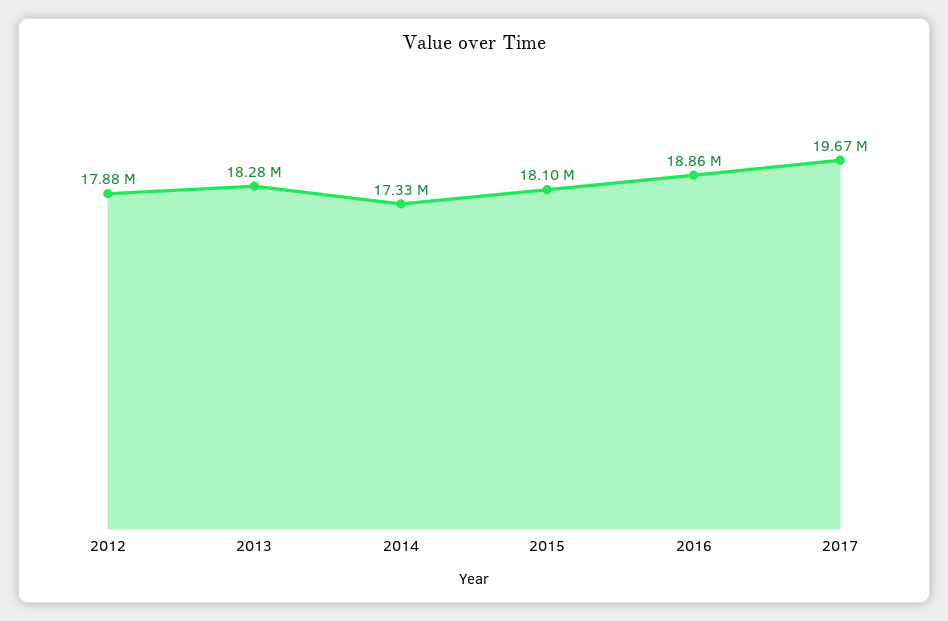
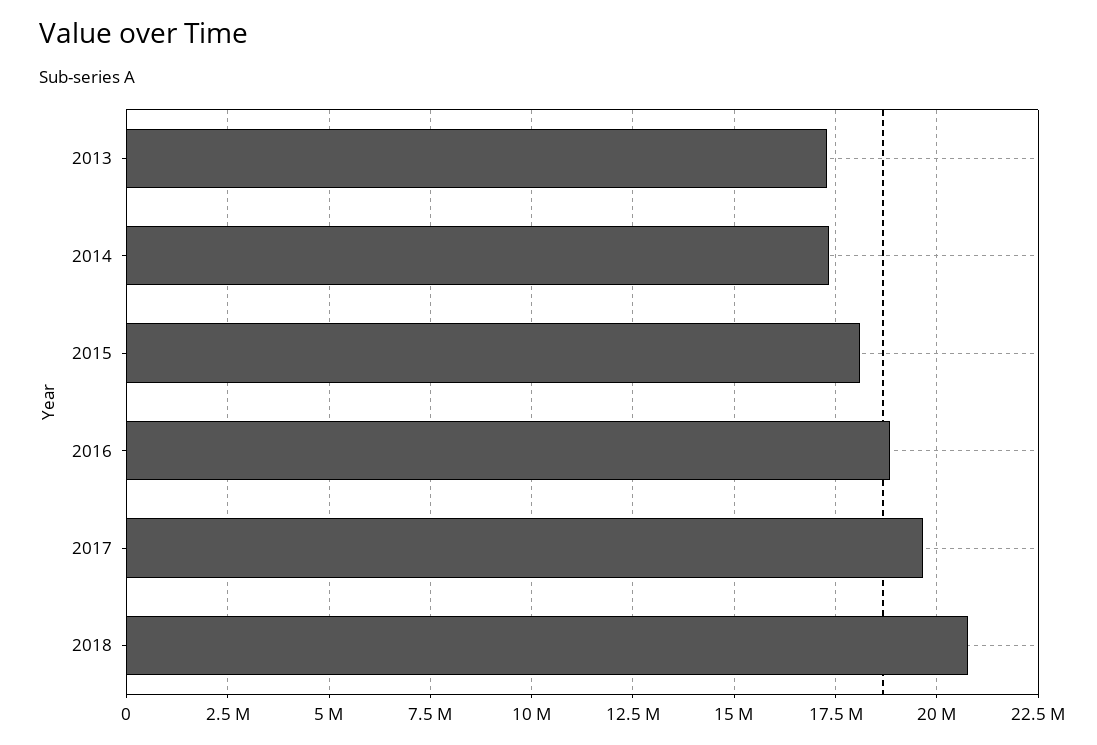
2012: 17880000 -> none
2013: 18280000 -> 17250000
2018: none -> 20750000

